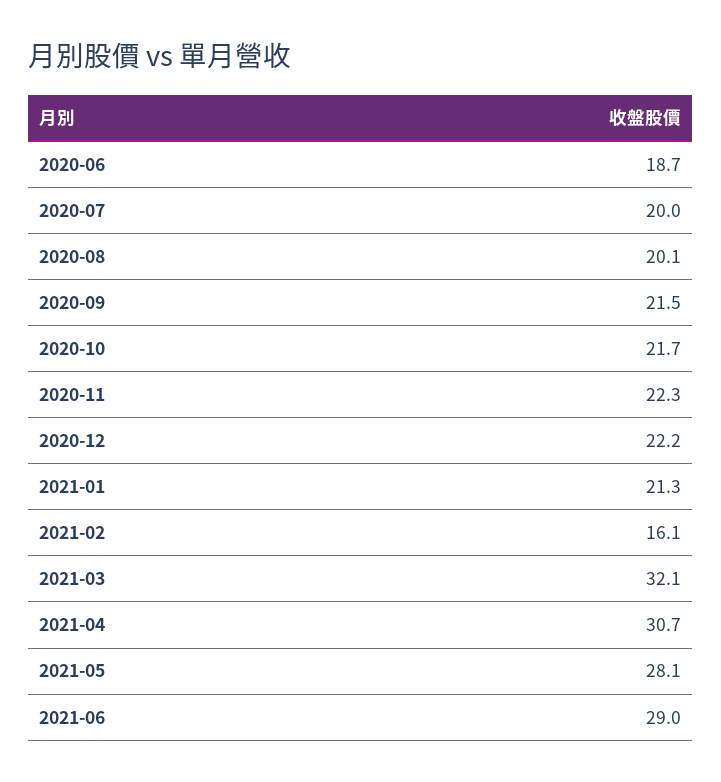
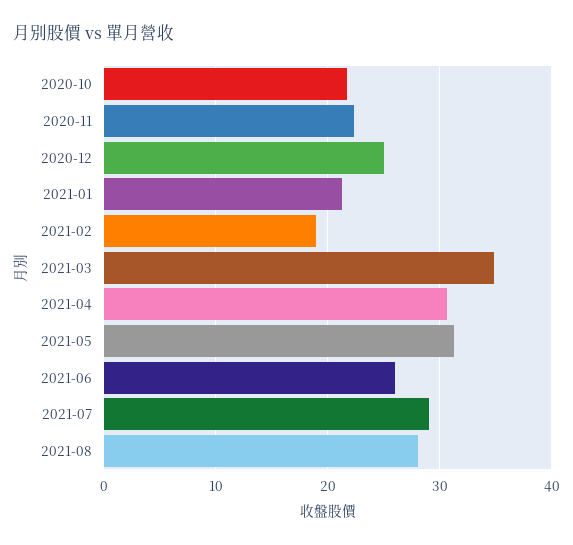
2020-06: 18.7 -> none
2020-07: 20 -> none
2020-08: 20.1 -> none
2020-09: 21.5 -> none
2020-12: 22.2 -> 25
2021-02: 16.1 -> 19
2021-03: 32.1 -> 35
2021-05: 28.1 -> 31
2021-06: 29 -> 26
2021-07: none -> 29
2021-08: none -> 28

